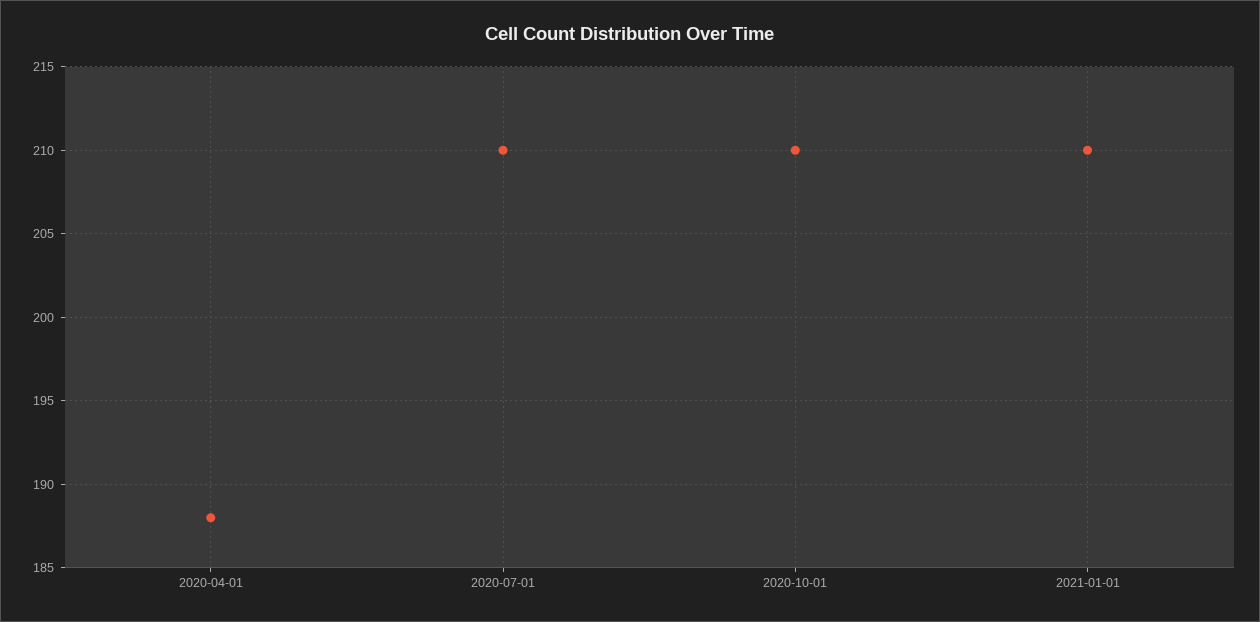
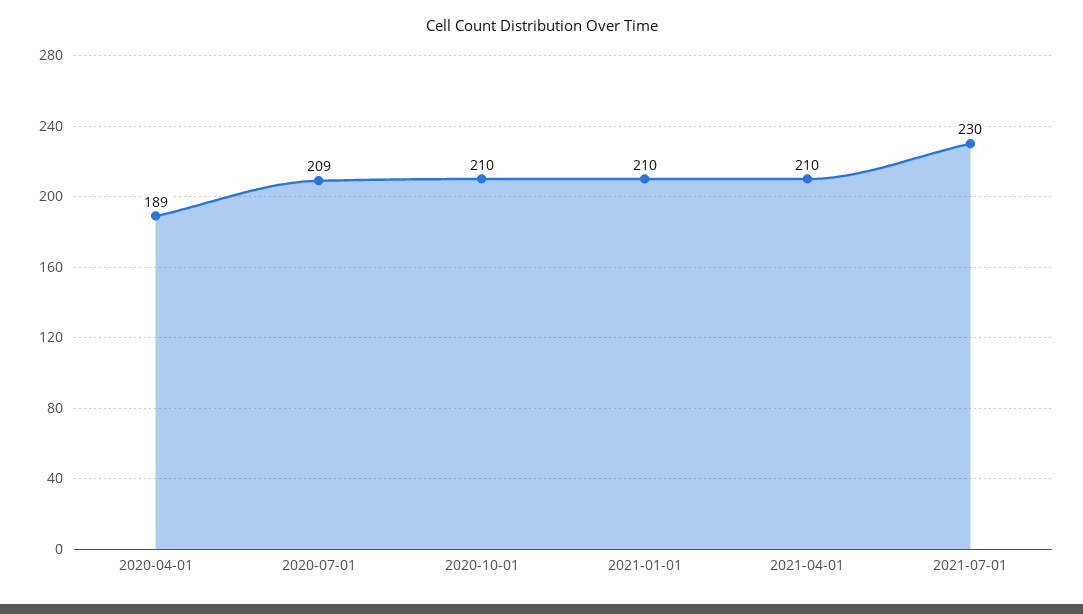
2020-04-01: 188 -> 189
2020-07-01: 210 -> 209
2021-04-01: none -> 210
2021-07-01: none -> 230

